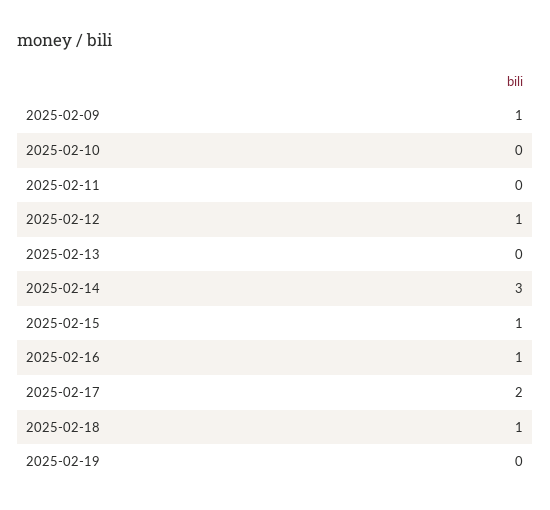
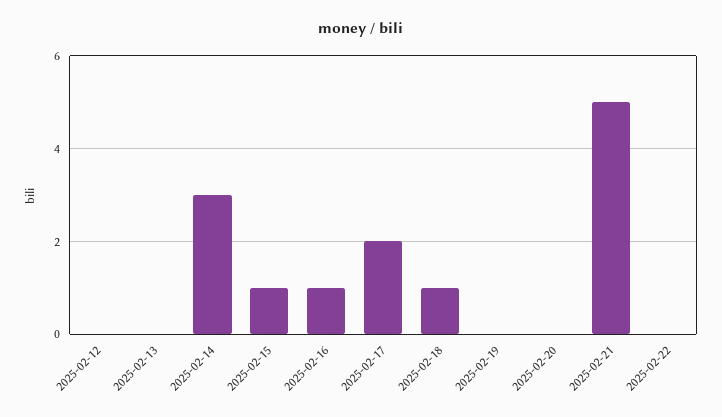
2025-02-09: 1 -> none
2025-02-10: 0 -> none
2025-02-11: 0 -> none
2025-02-12: 1 -> 0
2025-02-20: none -> 0
2025-02-21: none -> 5
2025-02-22: none -> 0

